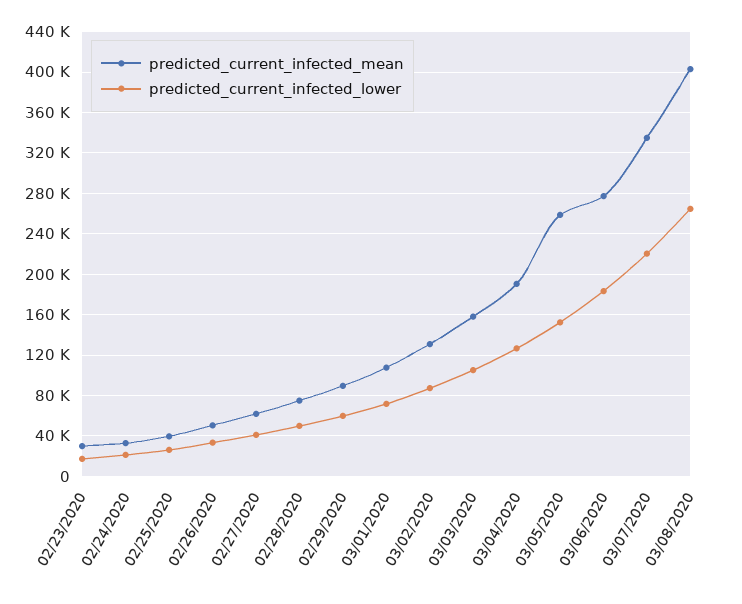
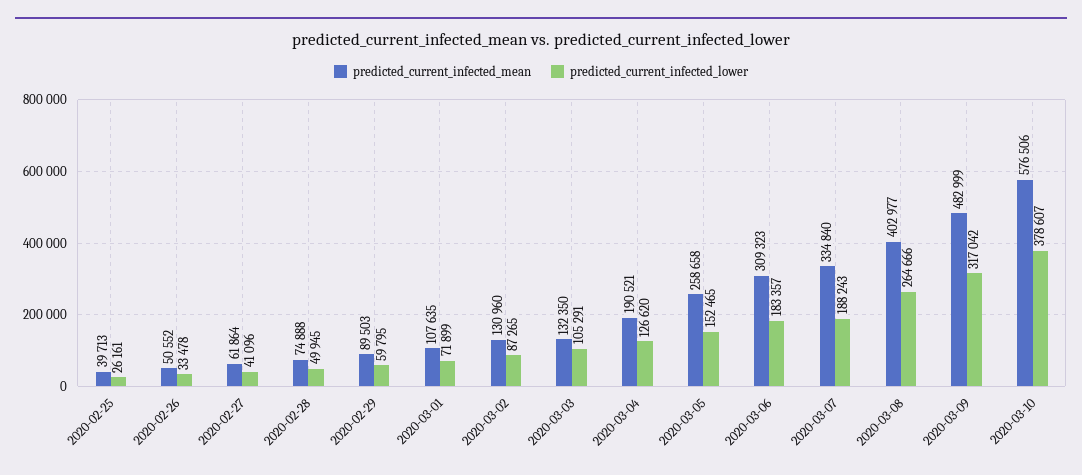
predicted_current_infected_mean, 02/23/2020: 30000 -> none
predicted_current_infected_lower, 02/23/2020: 20000 -> none
predicted_current_infected_mean, 02/24/2020: 30000 -> none
predicted_current_infected_lower, 02/24/2020: 20000 -> none
predicted_current_infected_mean, 03/03/2020: 160000 -> 132350
predicted_current_infected_mean, 03/06/2020: 280000 -> 309323
predicted_current_infected_lower, 03/07/2020: 220000 -> 188243
predicted_current_infected_mean, 2020-03-09: none -> 482999
predicted_current_infected_lower, 2020-03-09: none -> 317042
predicted_current_infected_mean, 2020-03-10: none -> 576506
predicted_current_infected_lower, 2020-03-10: none -> 378607

